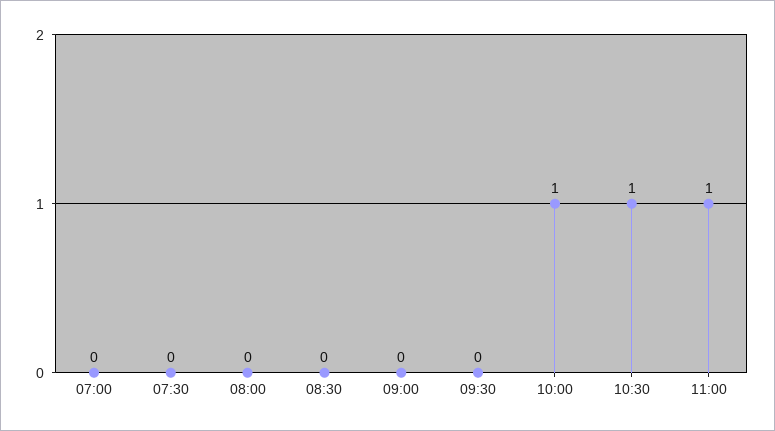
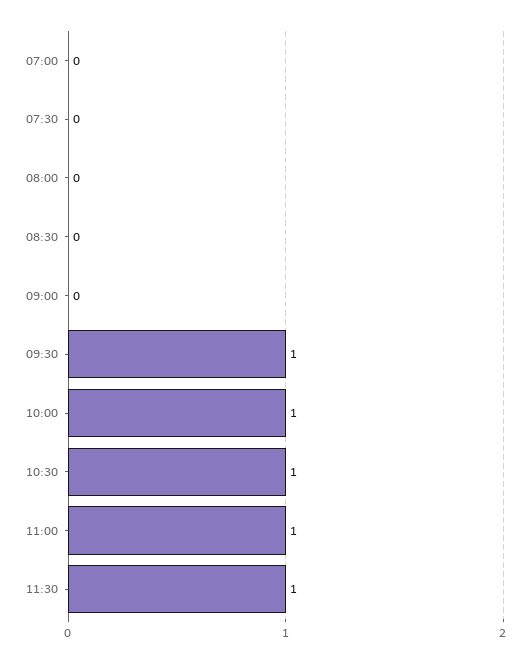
09:30: 0 -> 1
11:30: none -> 1

